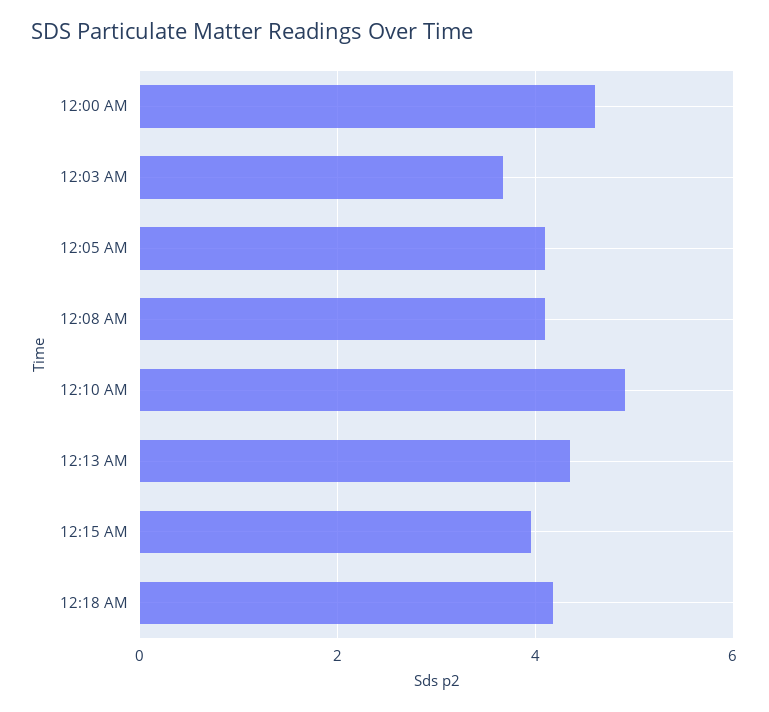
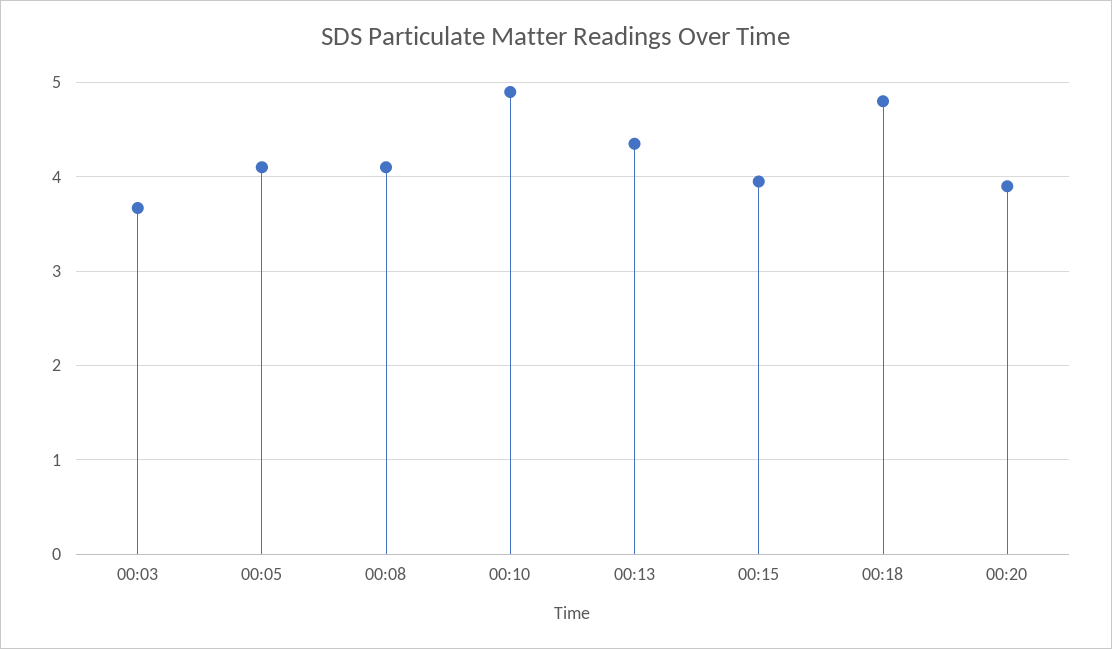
12:00 AM: 4.6 -> none
12:18 AM: 4.2 -> 4.8
00:20: none -> 3.9

